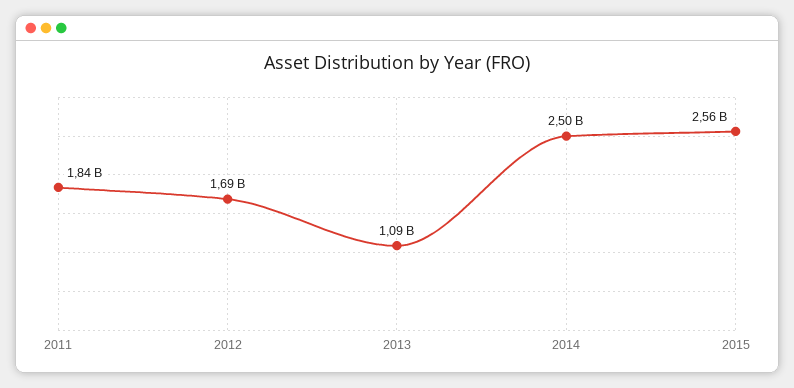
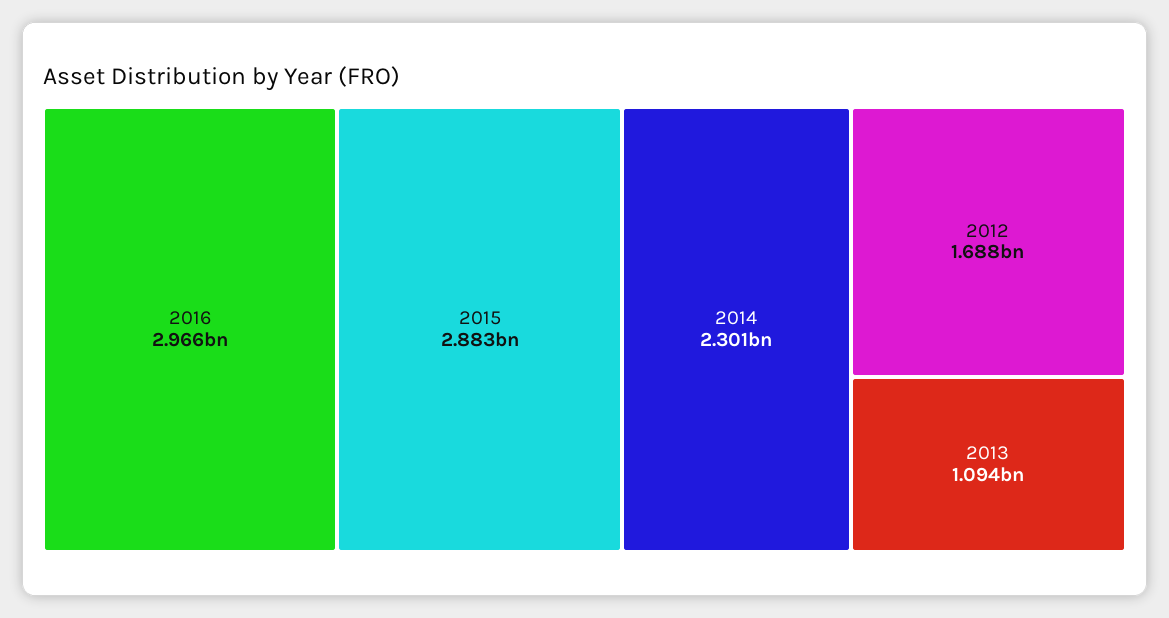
2011: 1840000000 -> none
2014: 2500000000 -> 2301000000
2015: 2560000000 -> 2883000000
2016: none -> 2966000000

